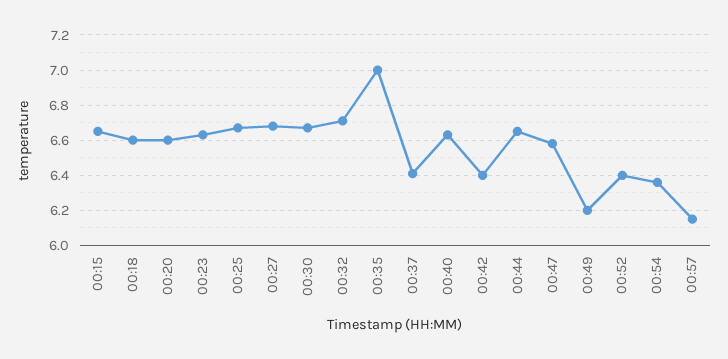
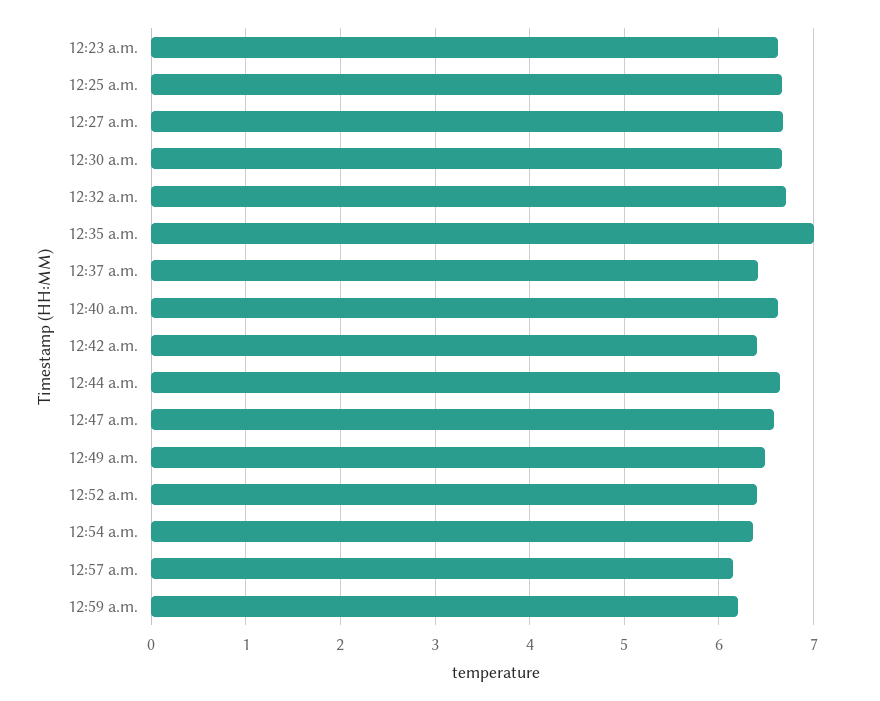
00:15: 6.65 -> none
00:18: 6.6 -> none
00:20: 6.6 -> none
00:49: 6.2 -> 6.5
12:59 a.m.: none -> 6.2

